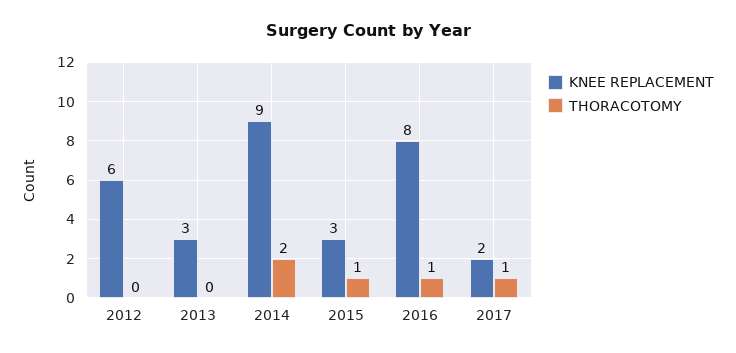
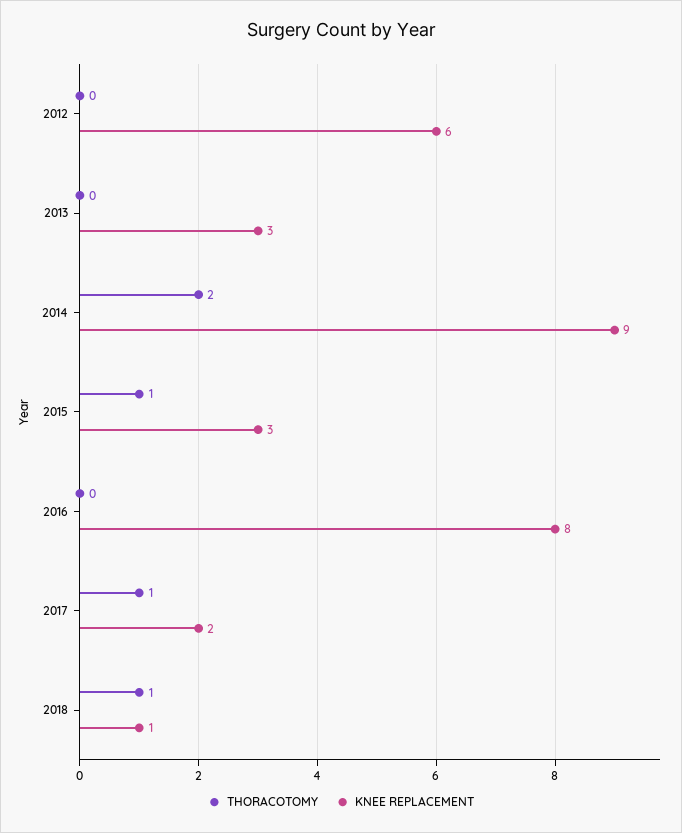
THORACOTOMY, 2016: 1 -> 0
THORACOTOMY, 2018: none -> 1
KNEE REPLACEMENT, 2018: none -> 1

